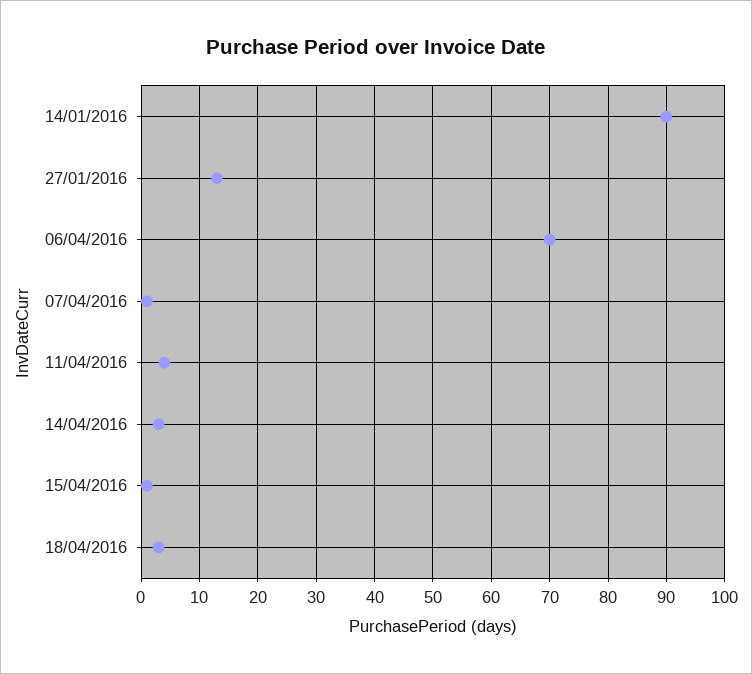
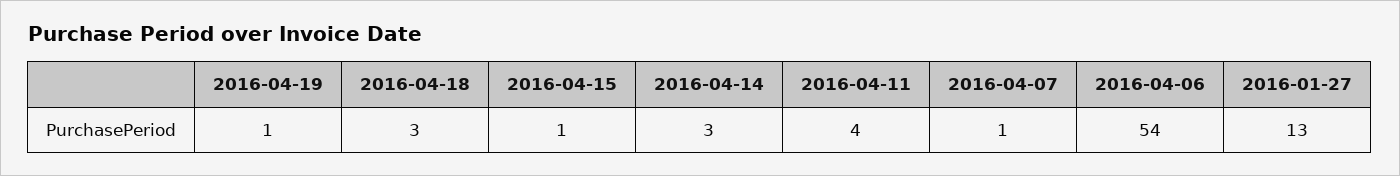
14/01/2016: 90 -> none
06/04/2016: 70 -> 54
2016-04-19: none -> 1

